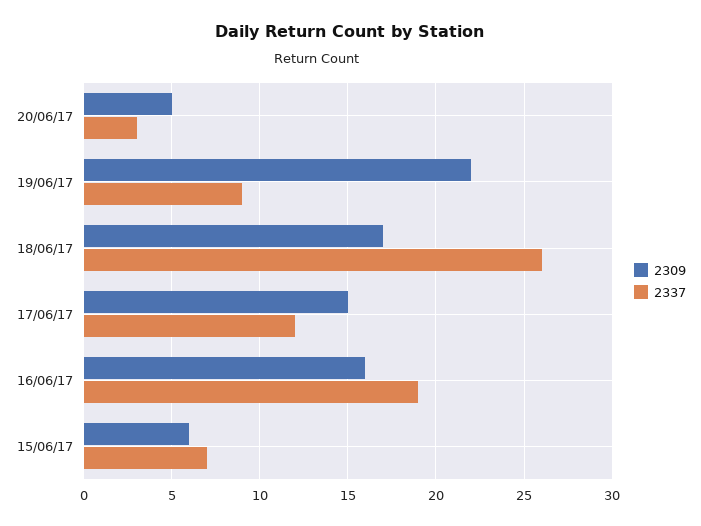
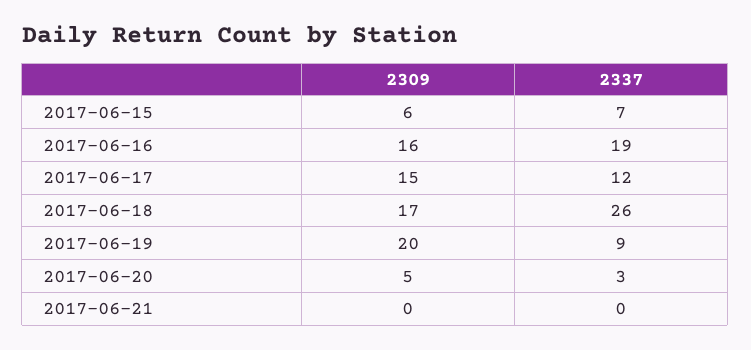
2309, 19/06/17: 22 -> 20
2309, 2017-06-21: none -> 0
2337, 2017-06-21: none -> 0

